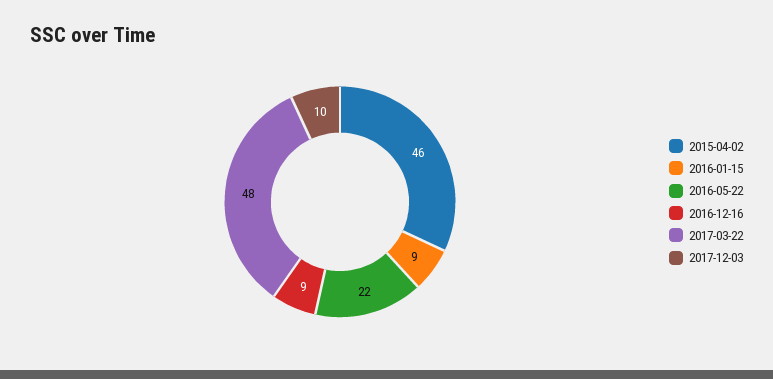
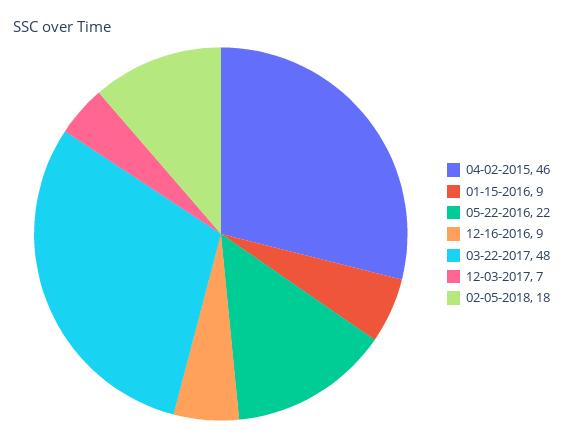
2017-12-03: 10 -> 7
02-05-2018: none -> 18

